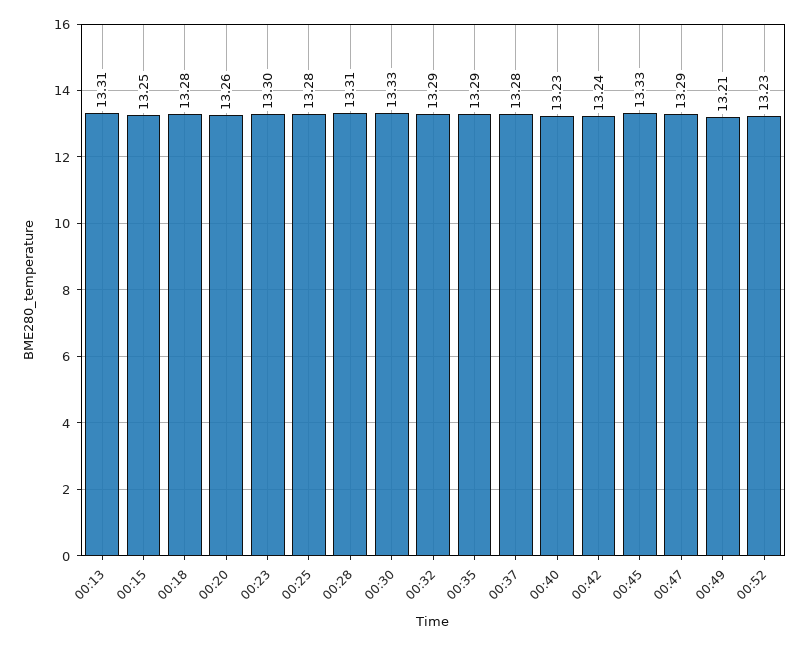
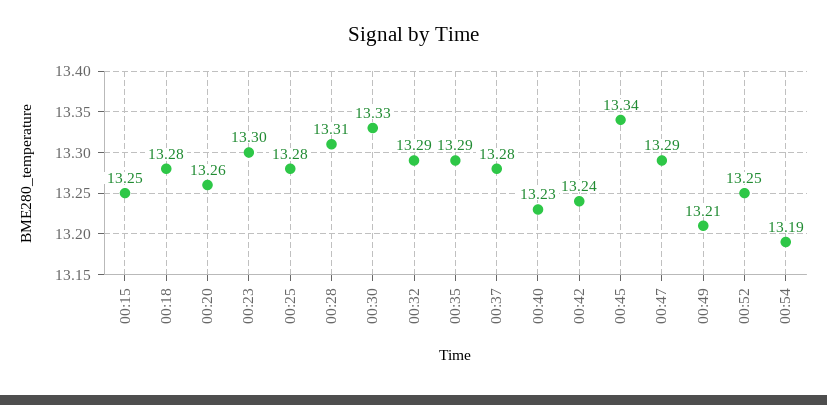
00:13: 13.31 -> none
00:45: 13.33 -> 13.34
00:52: 13.23 -> 13.25
00:54: none -> 13.19

